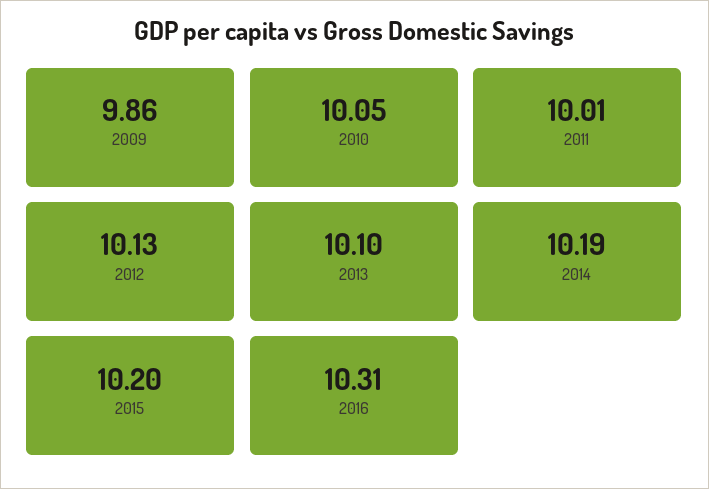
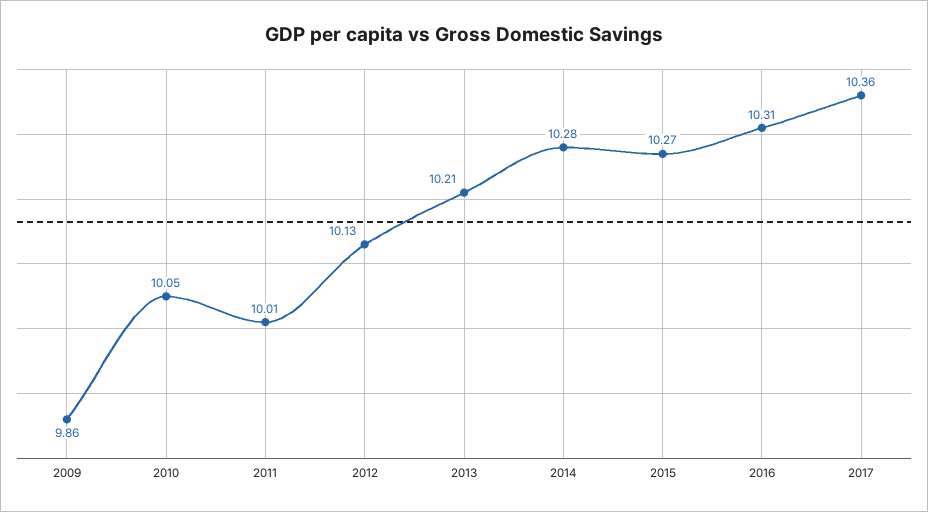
2013: 10.1 -> 10.21
2014: 10.19 -> 10.28
2015: 10.2 -> 10.27
2017: none -> 10.36

